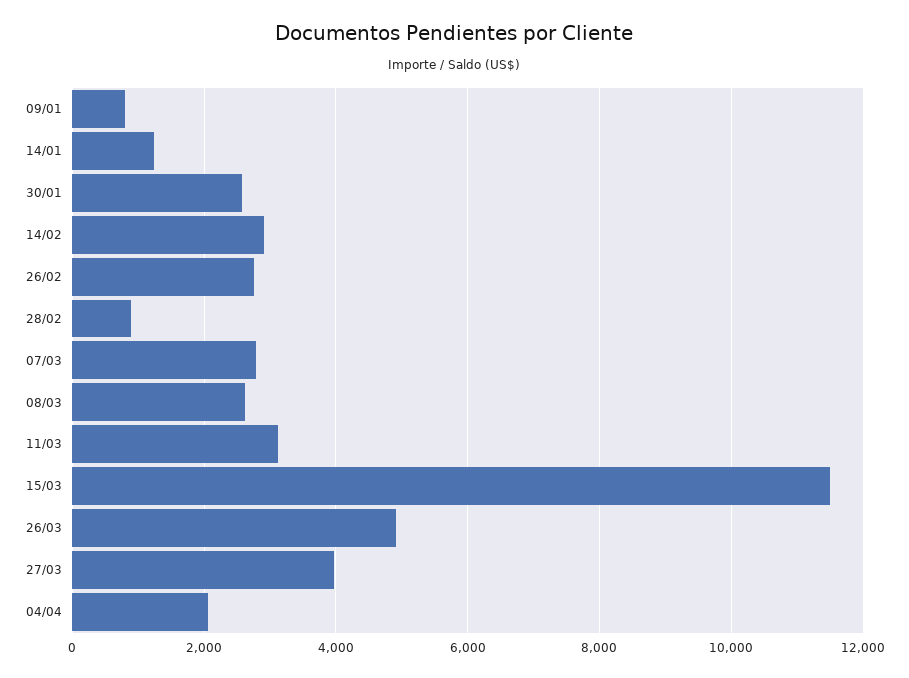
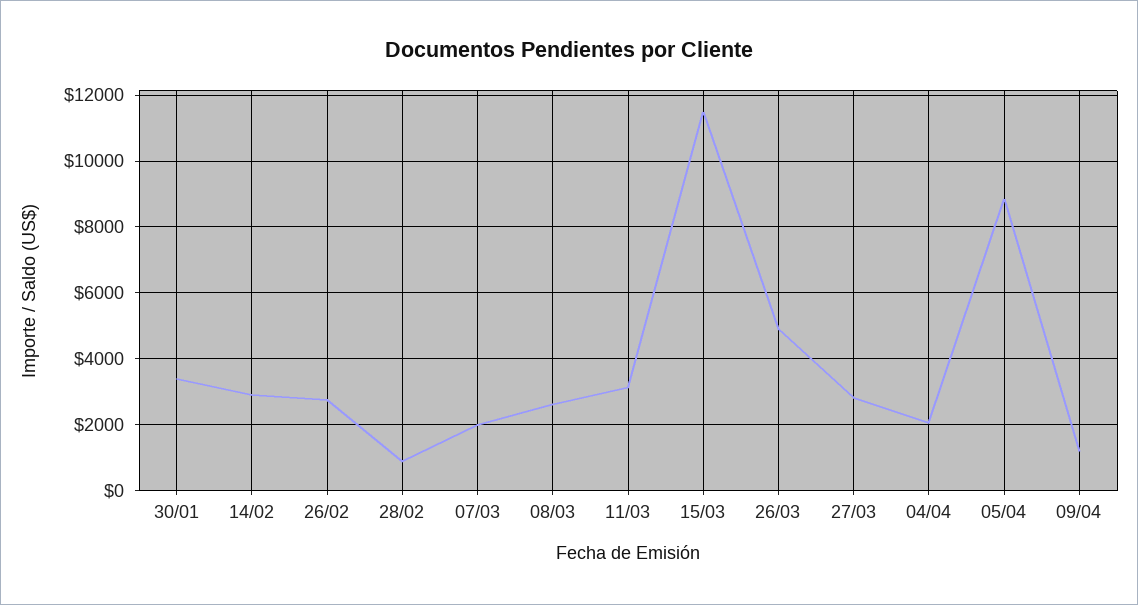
09/01: 800 -> none
14/01: 1200 -> none
30/01: 2600 -> 3400
07/03: 2800 -> 2000
27/03: 4000 -> 2800
05/04: none -> 8800
09/04: none -> 1200

